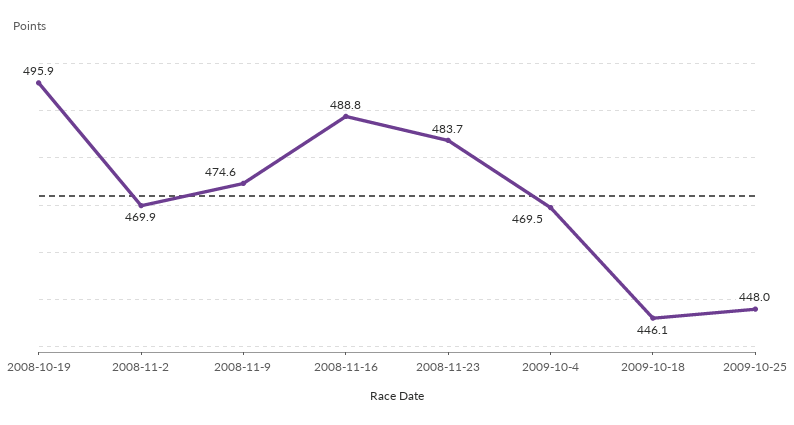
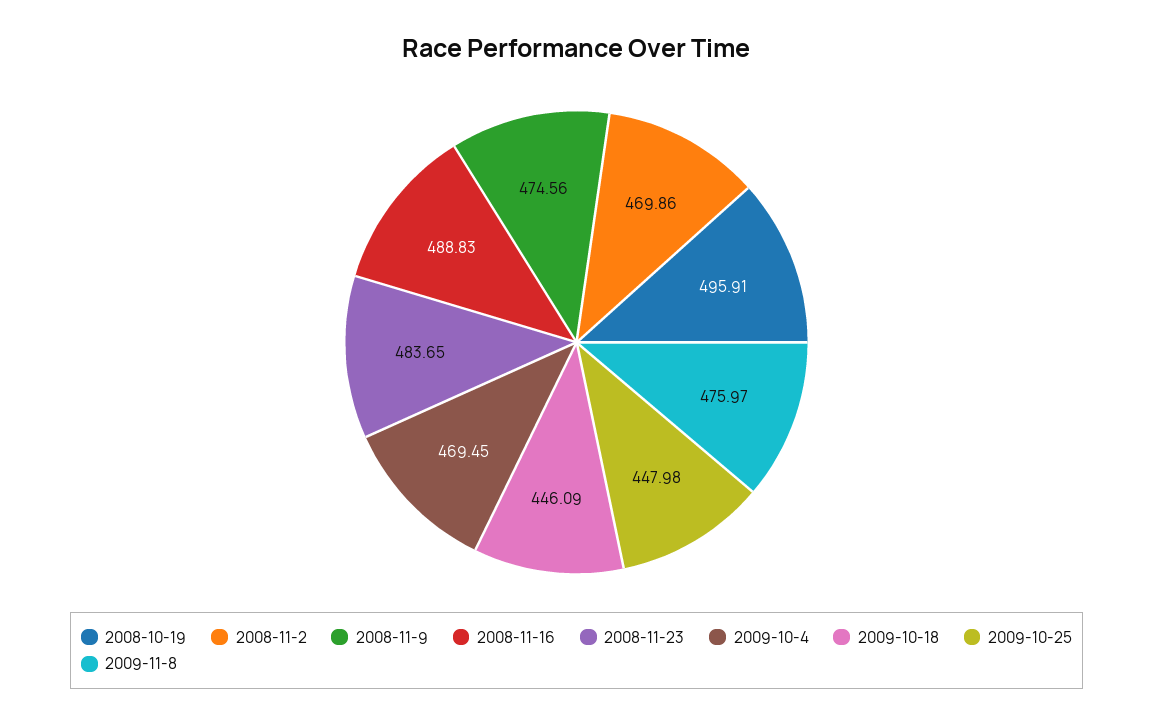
2009-11-8: none -> 475.97

